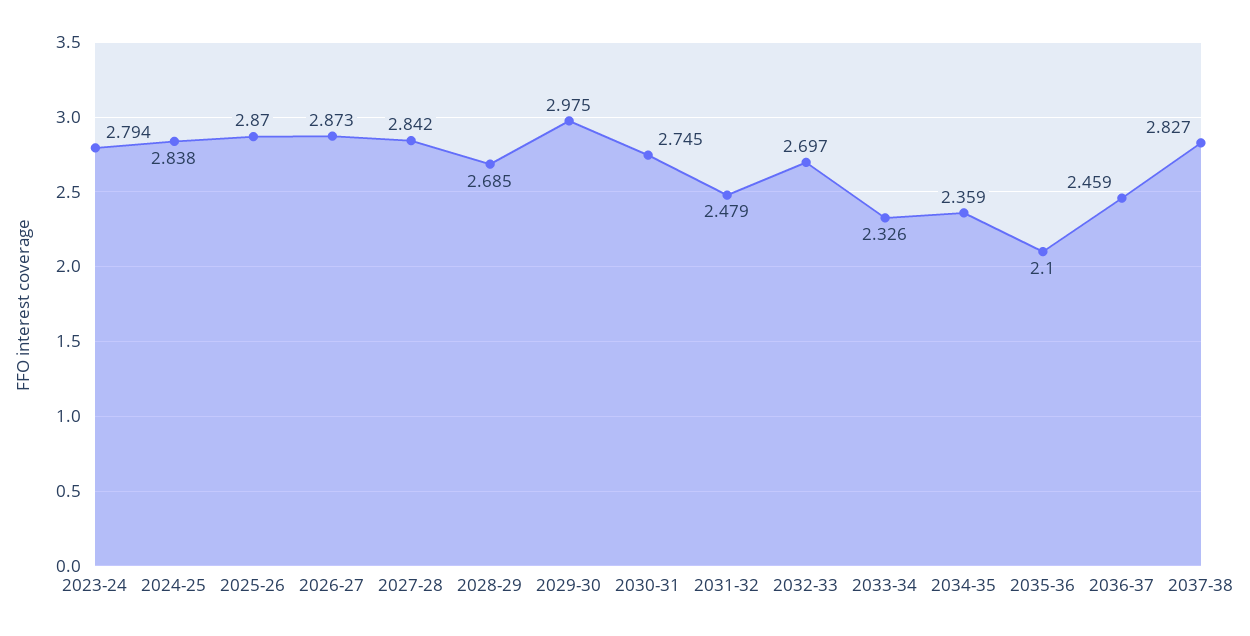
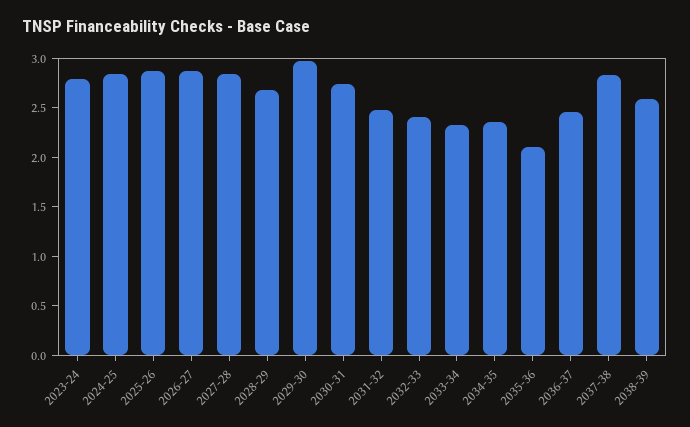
2032-33: 2.697 -> 2.4
2038-39: none -> 2.6

